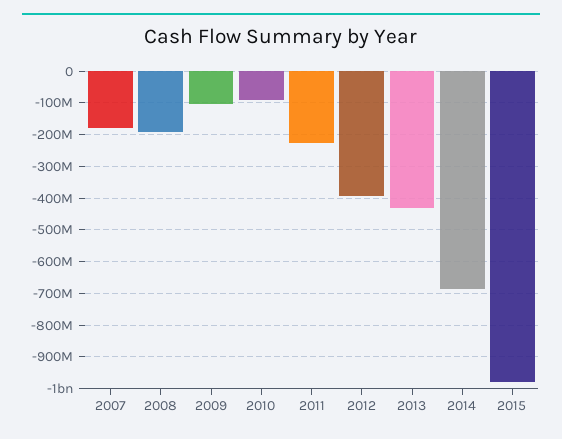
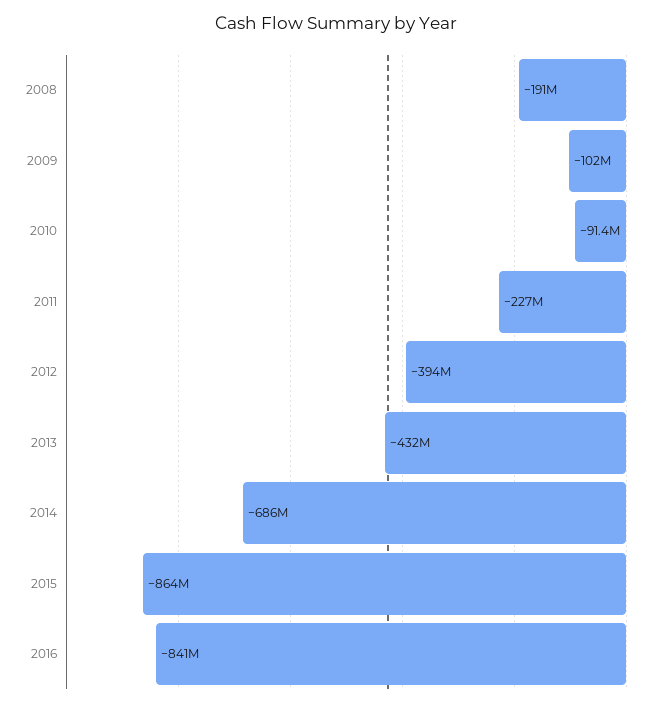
2007: -180000000 -> none
2015: -980000000 -> -864000000
2016: none -> -841000000

